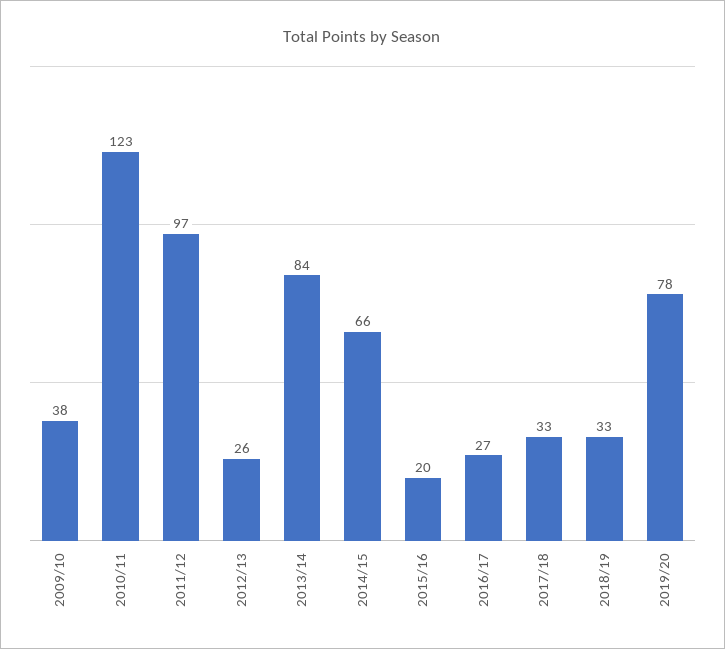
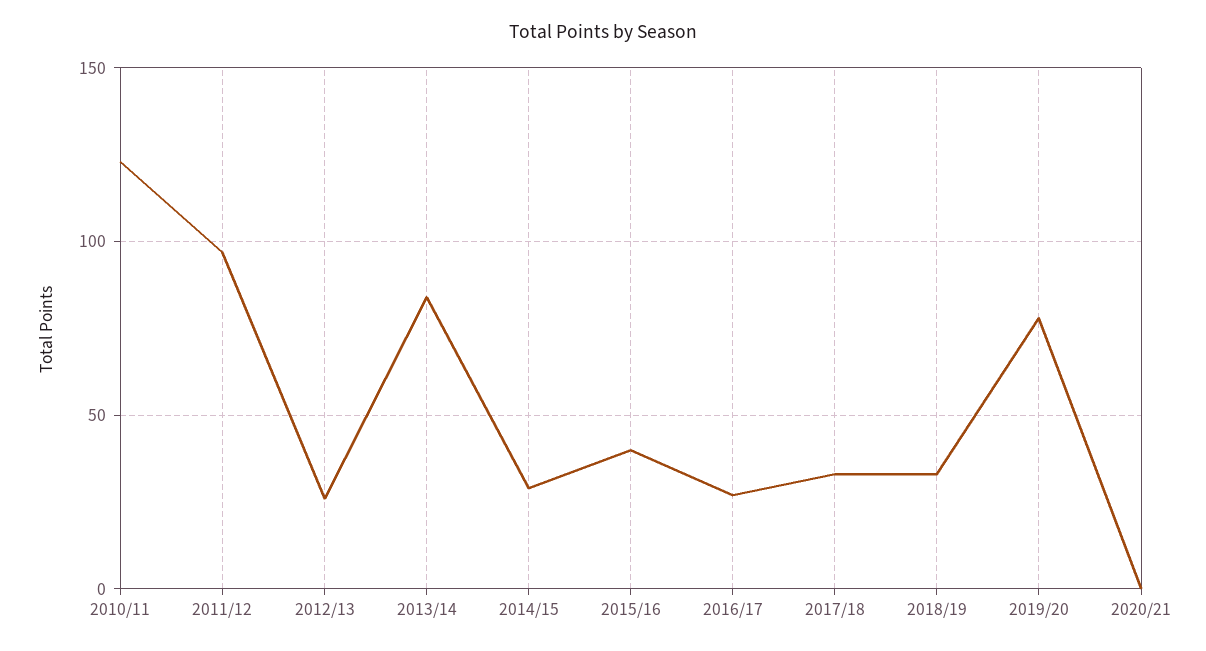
2009/10: 38 -> none
2014/15: 66 -> 30
2015/16: 20 -> 40
2020/21: none -> 0

